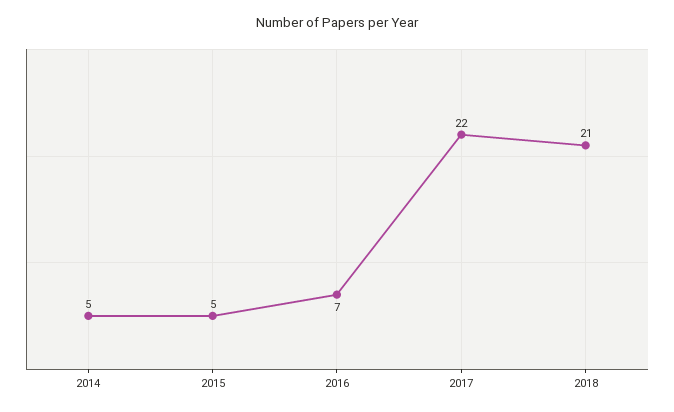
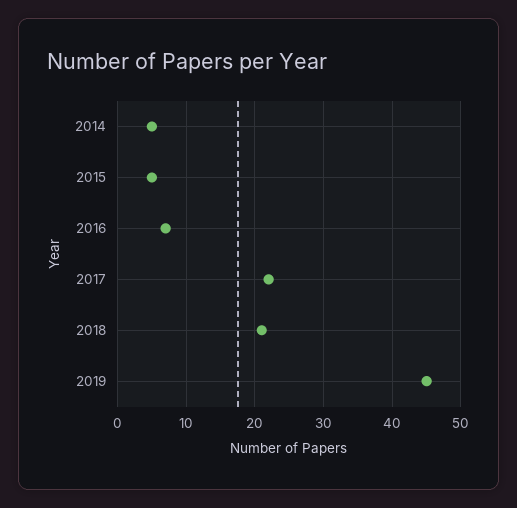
2019: none -> 45

